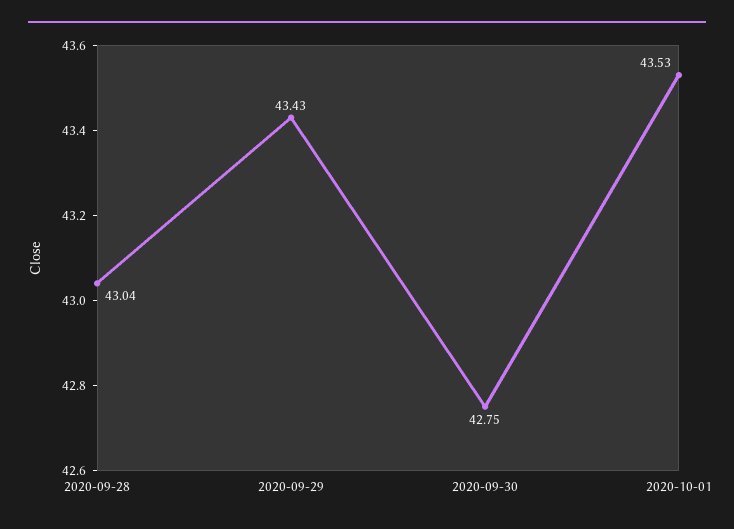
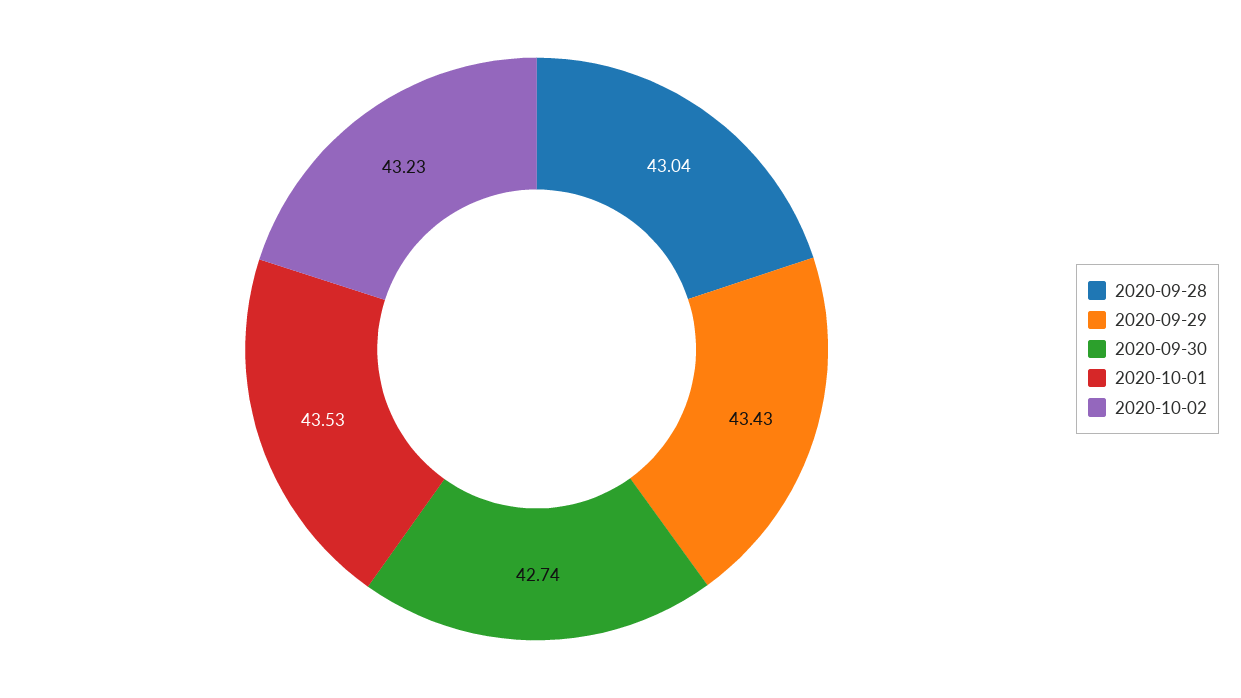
2020-09-30: 42.75 -> 42.74
2020-10-02: none -> 43.23

